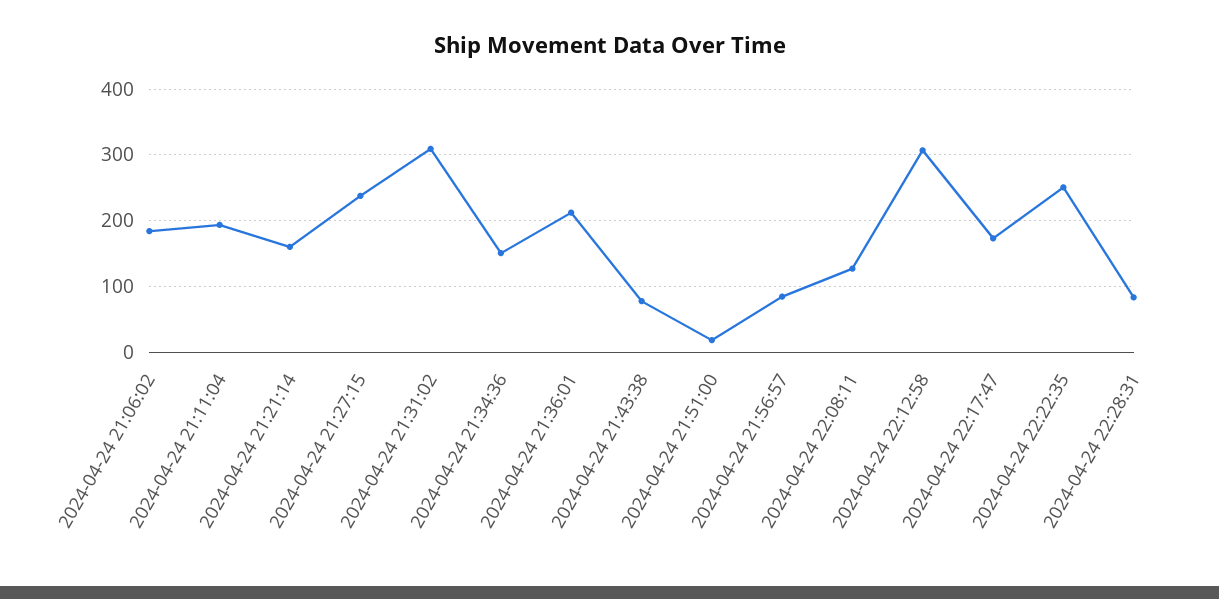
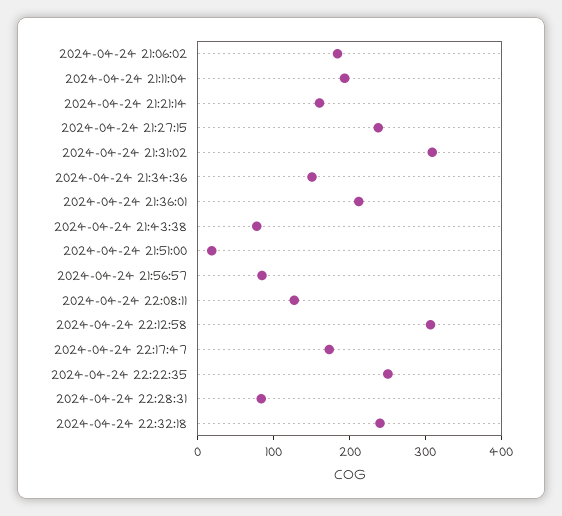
2024-04-24 22:32:18: none -> 240

